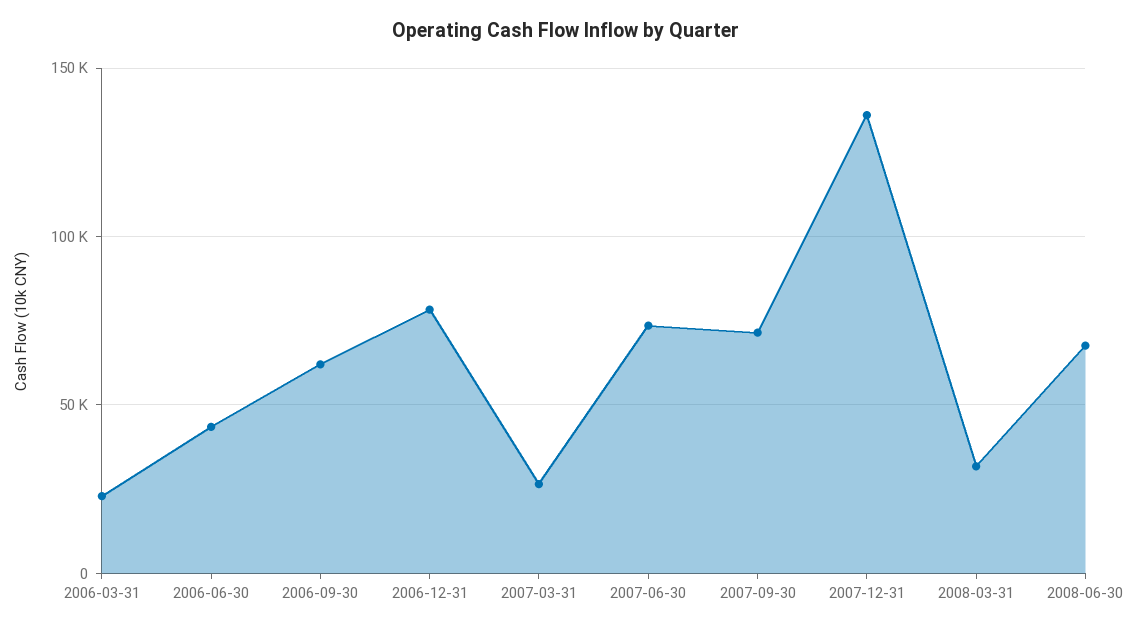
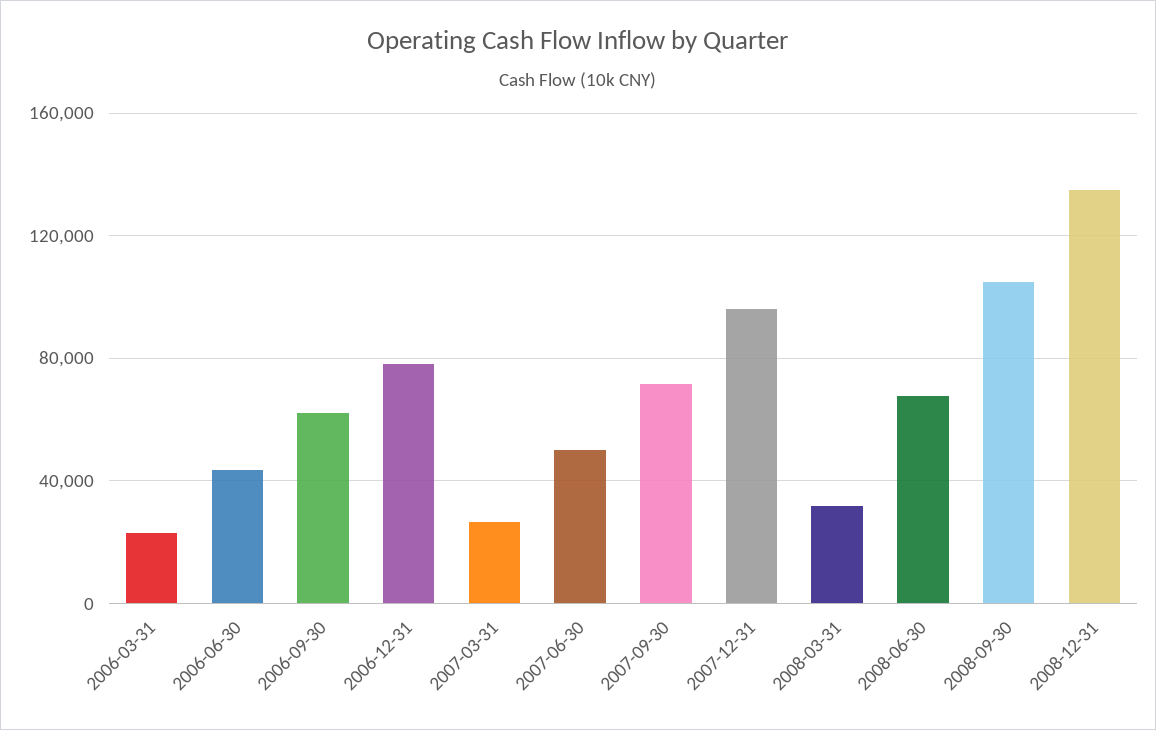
2007-06-30: 75000 -> 50000
2007-12-31: 135000 -> 95000
2008-09-30: none -> 105000
2008-12-31: none -> 135000

